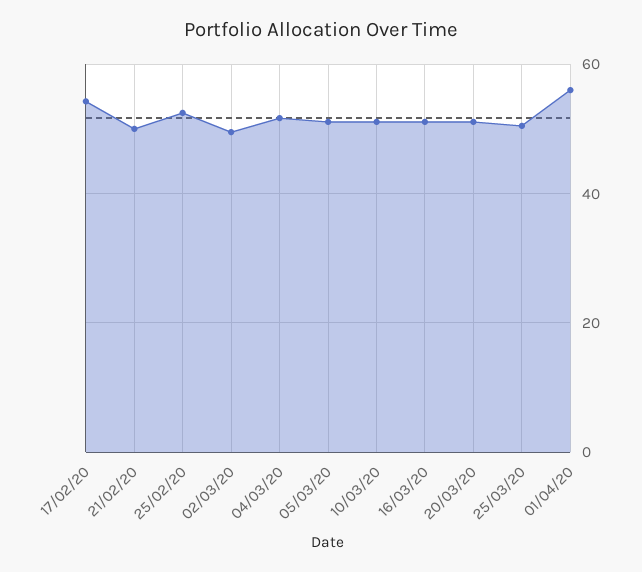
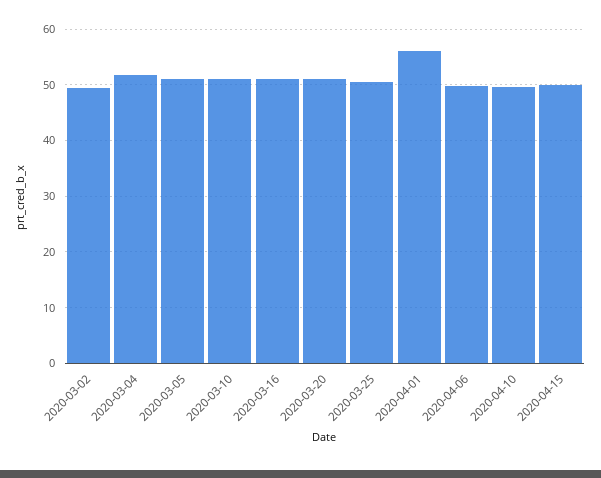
17/02/20: 54 -> none
21/02/20: 50 -> none
25/02/20: 52 -> none
2020-04-06: none -> 50
2020-04-10: none -> 50
2020-04-15: none -> 50

